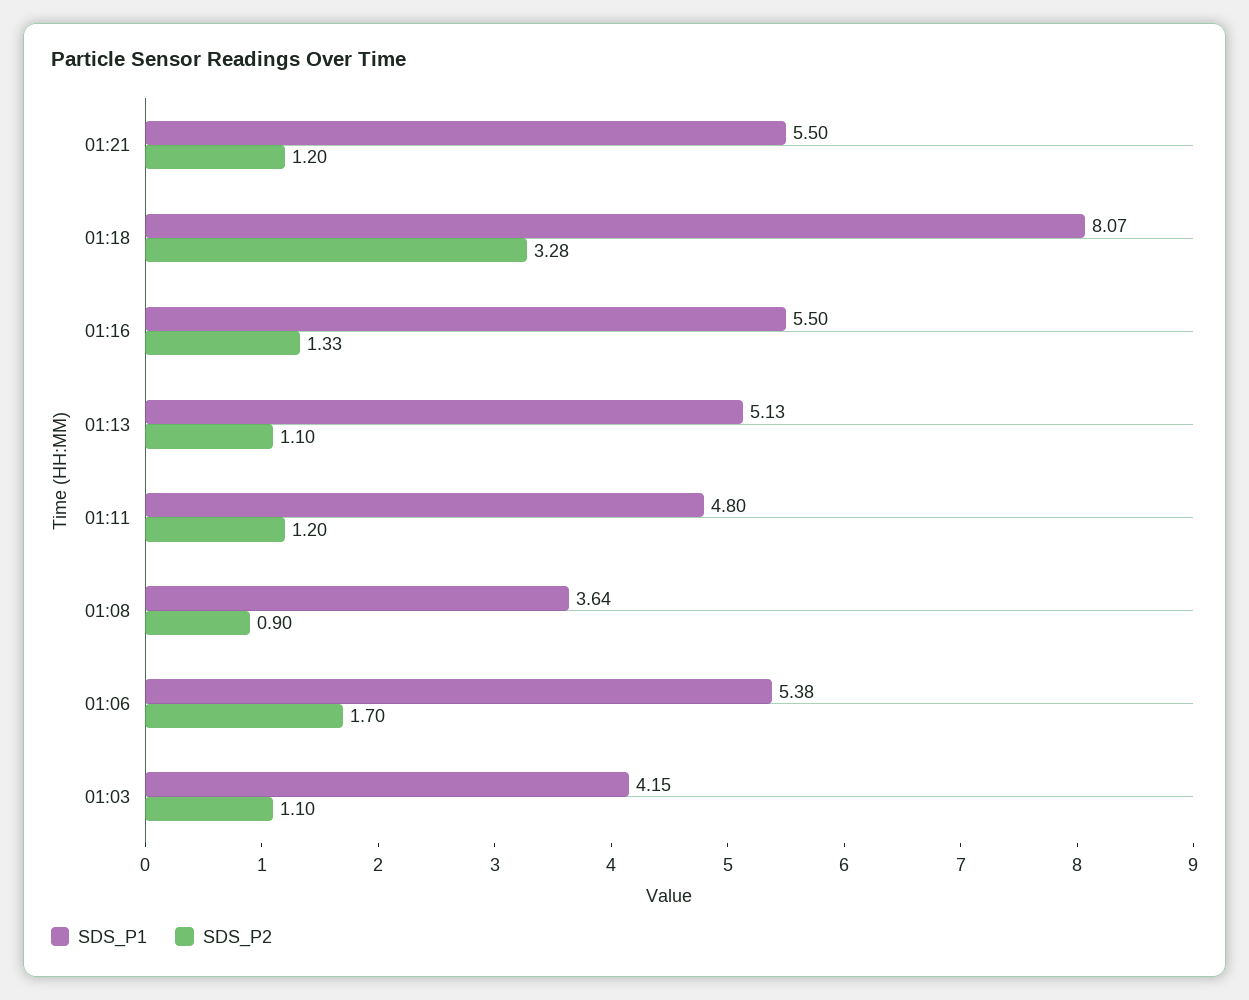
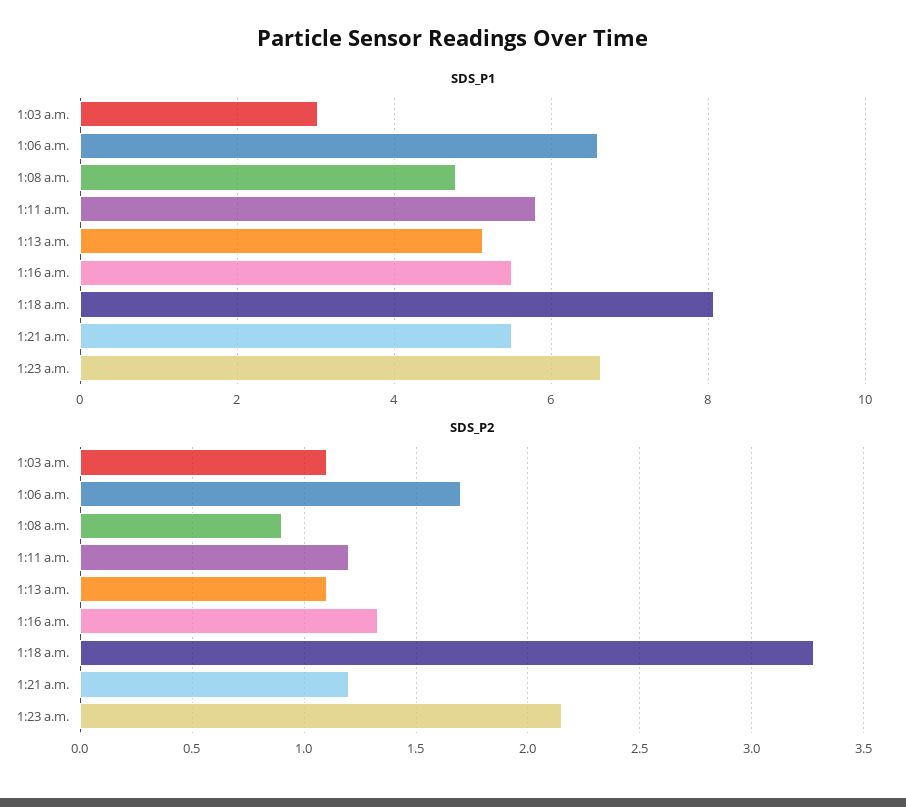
SDS_P1, 01:11: 4.8 -> 5.8
SDS_P1, 01:08: 3.64 -> 4.8
SDS_P1, 01:06: 5.38 -> 6.6
SDS_P1, 01:03: 4.15 -> 3
SDS_P1, 1:23 a.m.: none -> 6.6
SDS_P2, 1:23 a.m.: none -> 2.15

